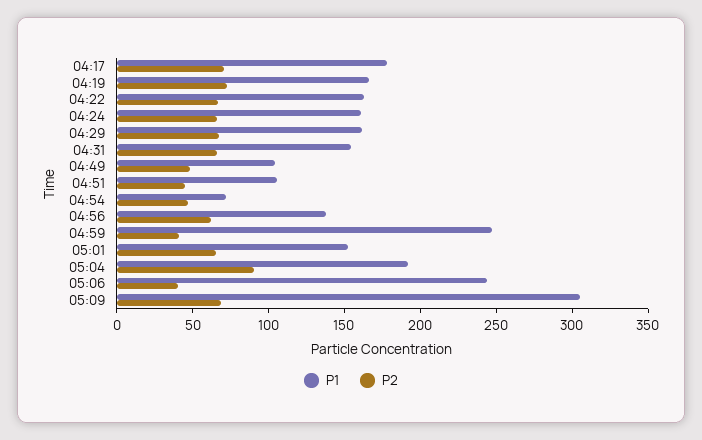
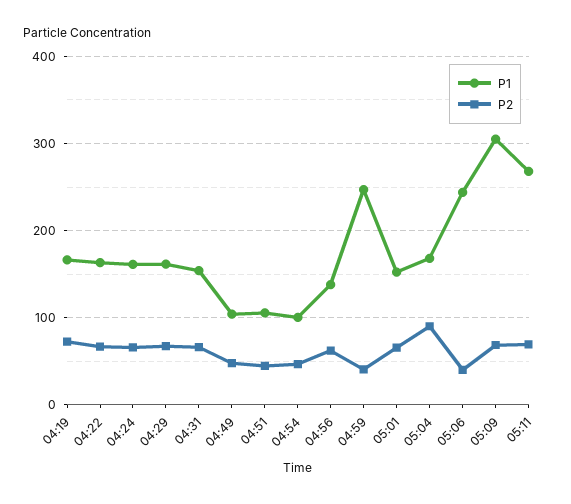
P1, 04:17: 180 -> none
P2, 04:17: 70 -> none
P1, 04:54: 70 -> 100
P1, 05:04: 190 -> 170
P1, 05:11: none -> 270
P2, 05:11: none -> 70

